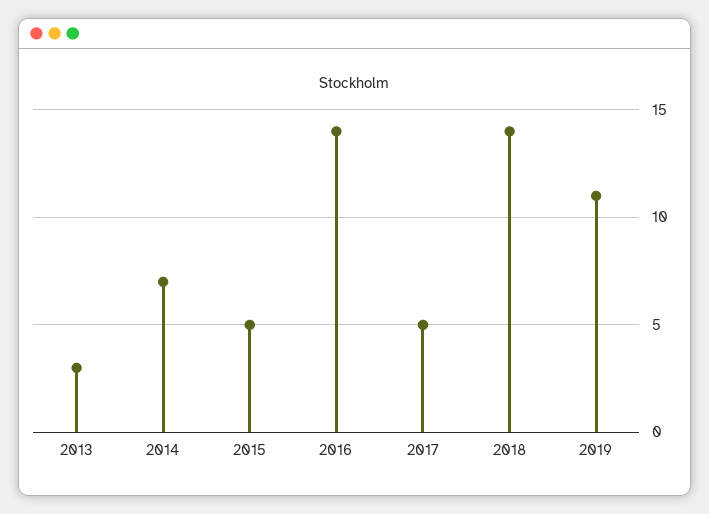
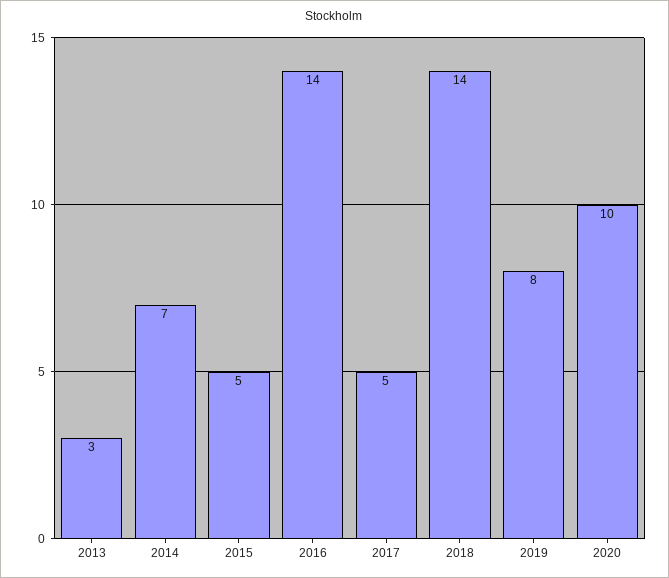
2019: 11 -> 8
2020: none -> 10

